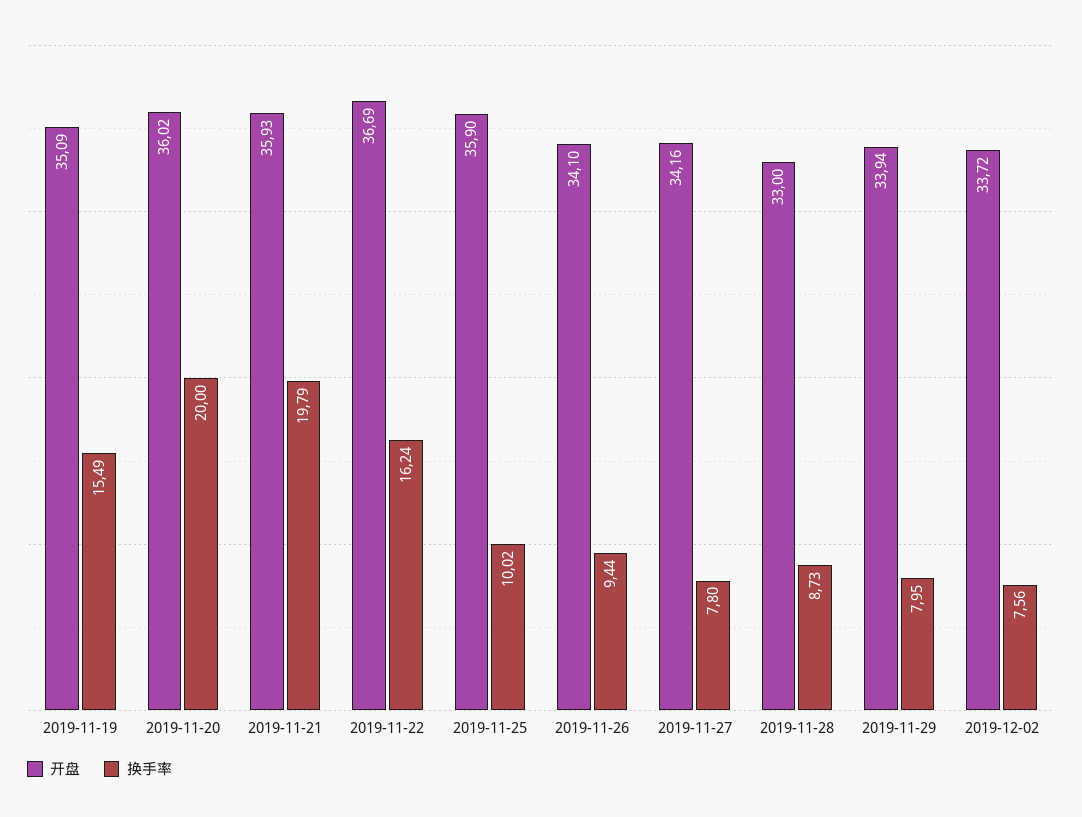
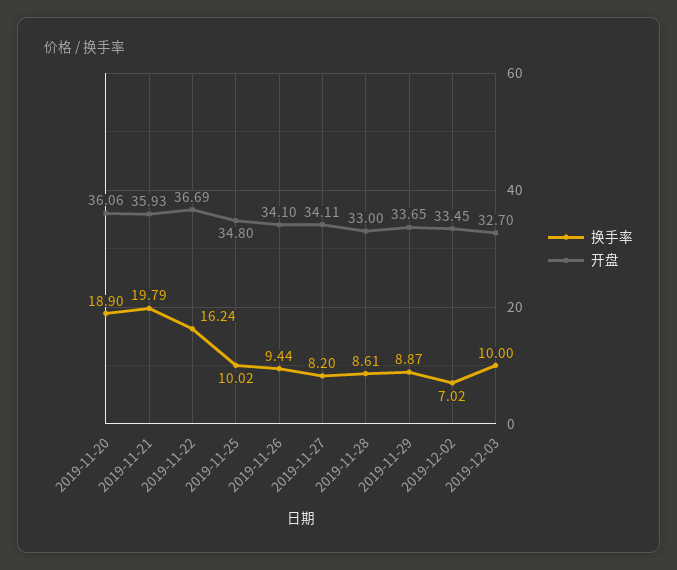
开盘, 2019-11-19: 35.09 -> none
换手率, 2019-11-19: 15.49 -> none
开盘, 2019-11-20: 36.02 -> 36.06
换手率, 2019-11-20: 20 -> 18.9
开盘, 2019-11-25: 35.9 -> 34.8
开盘, 2019-11-27: 34.16 -> 34.11
换手率, 2019-11-27: 7.8 -> 8.2
换手率, 2019-11-28: 8.73 -> 8.61
开盘, 2019-11-29: 33.94 -> 33.65
换手率, 2019-11-29: 7.95 -> 8.87
开盘, 2019-12-02: 33.72 -> 33.45
换手率, 2019-12-02: 7.56 -> 7.02
换手率, 2019-12-03: none -> 10
开盘, 2019-12-03: none -> 32.7

